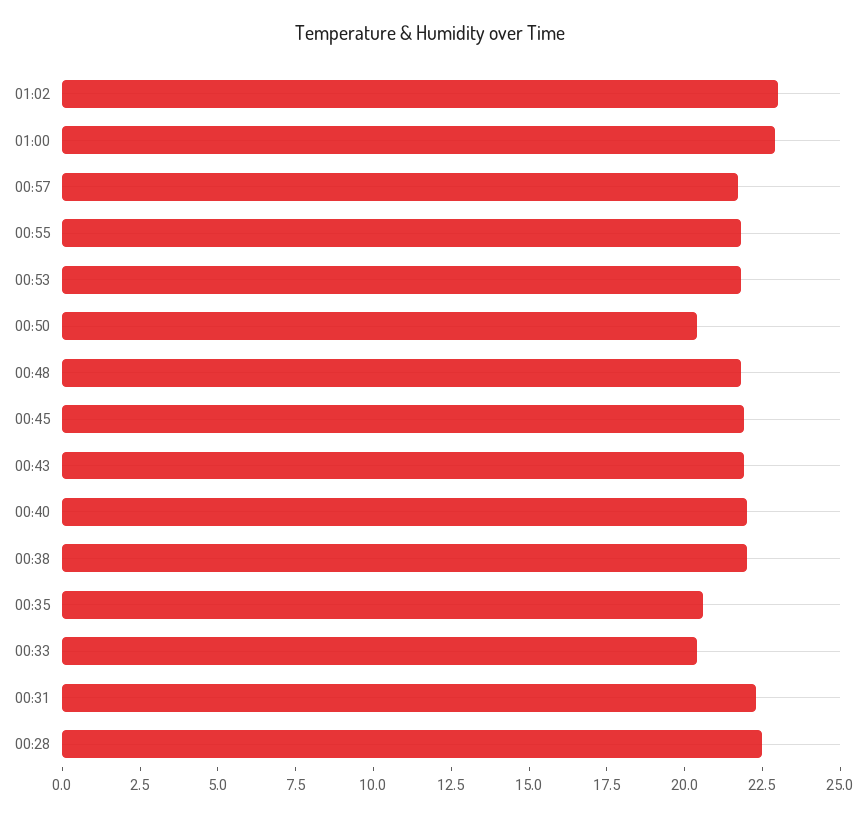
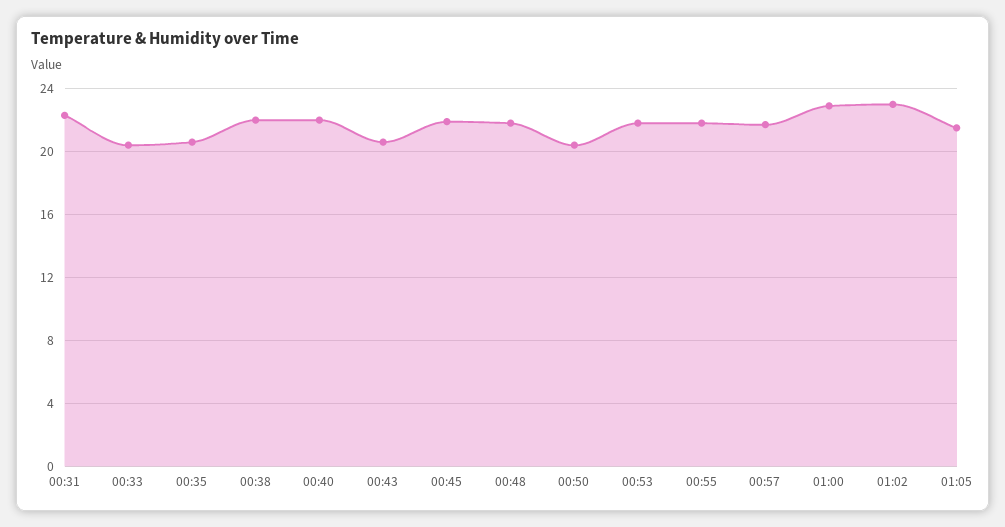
00:43: 22 -> 20.5
00:28: 22.5 -> none
01:05: none -> 21.5

